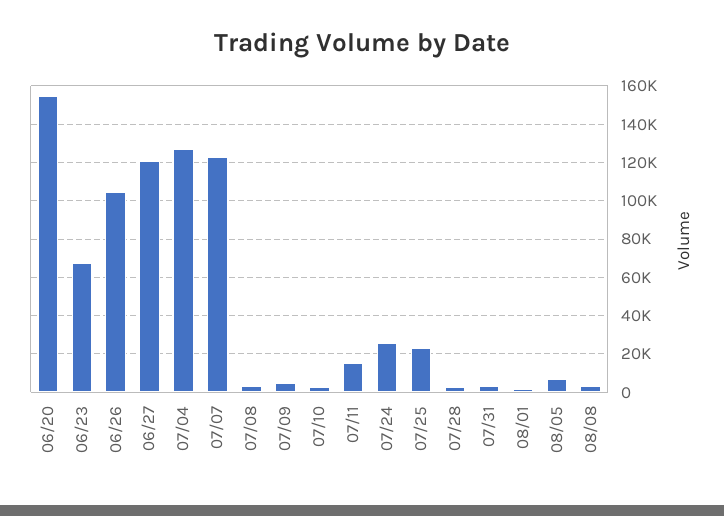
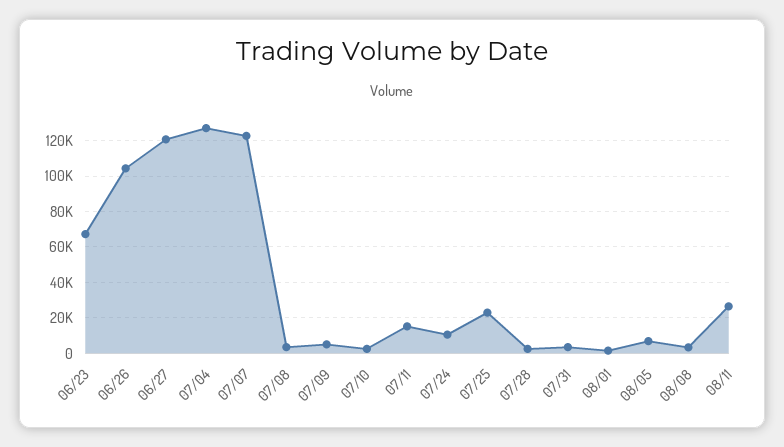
06/20: 155000 -> none
07/24: 25000 -> 10000
08/11: none -> 25000

